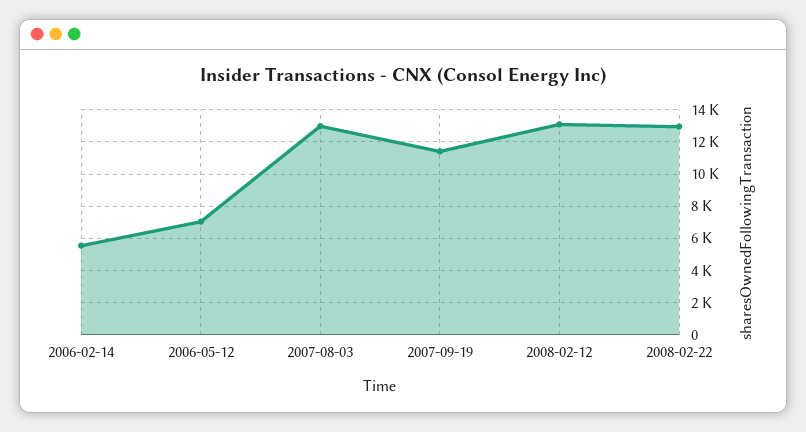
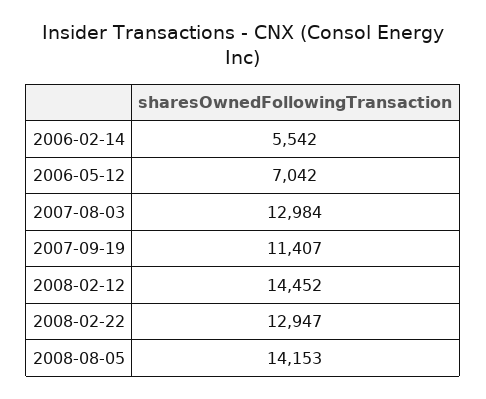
2008-02-12: 13000 -> 14452
2008-08-05: none -> 14153

